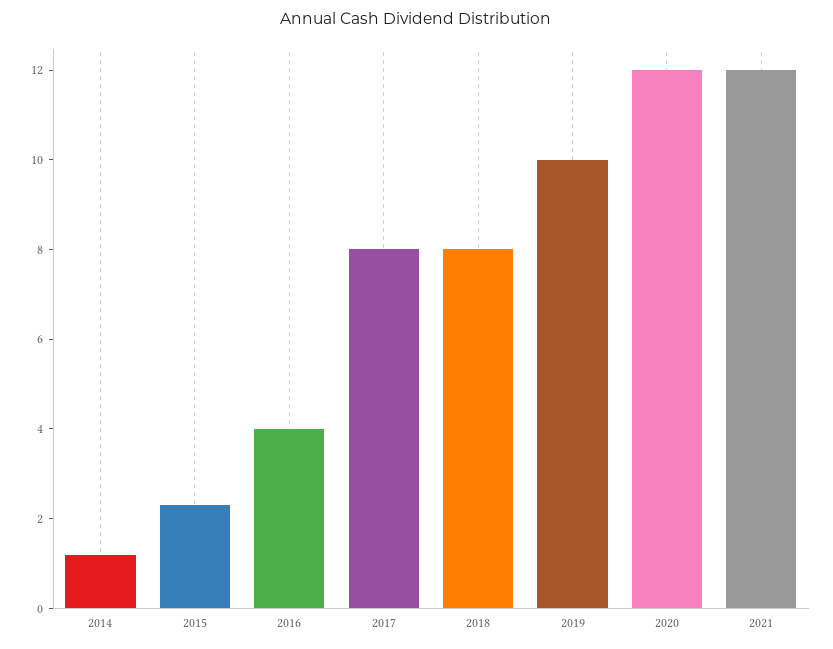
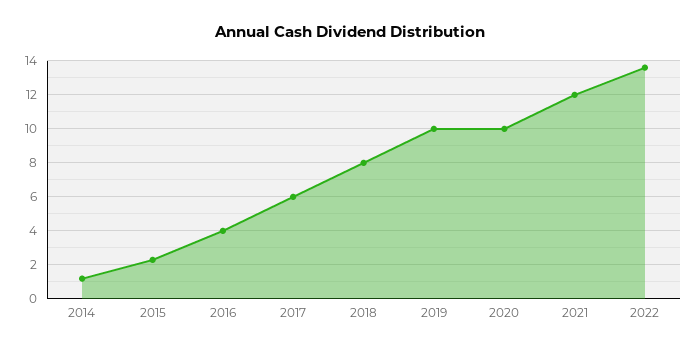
2017: 8 -> 6
2020: 12 -> 10
2022: none -> 13.5

